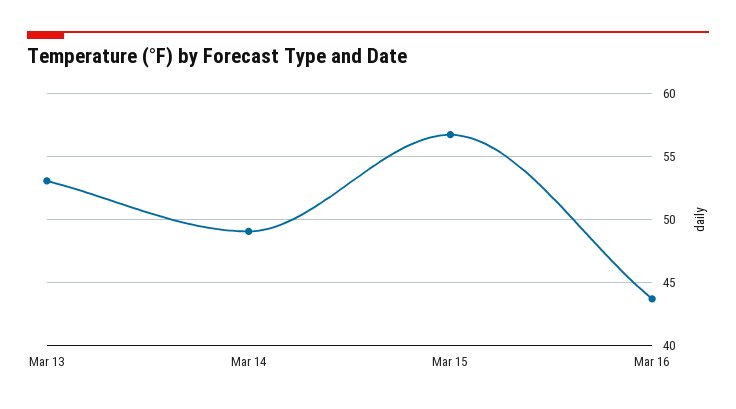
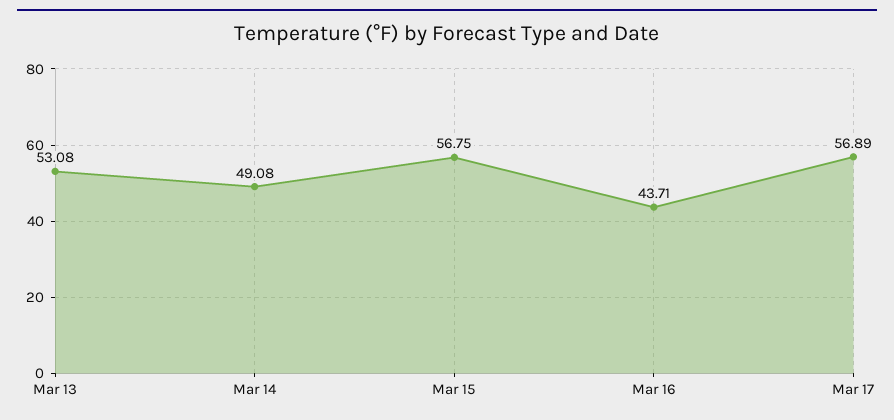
Mar 17: none -> 56.89

